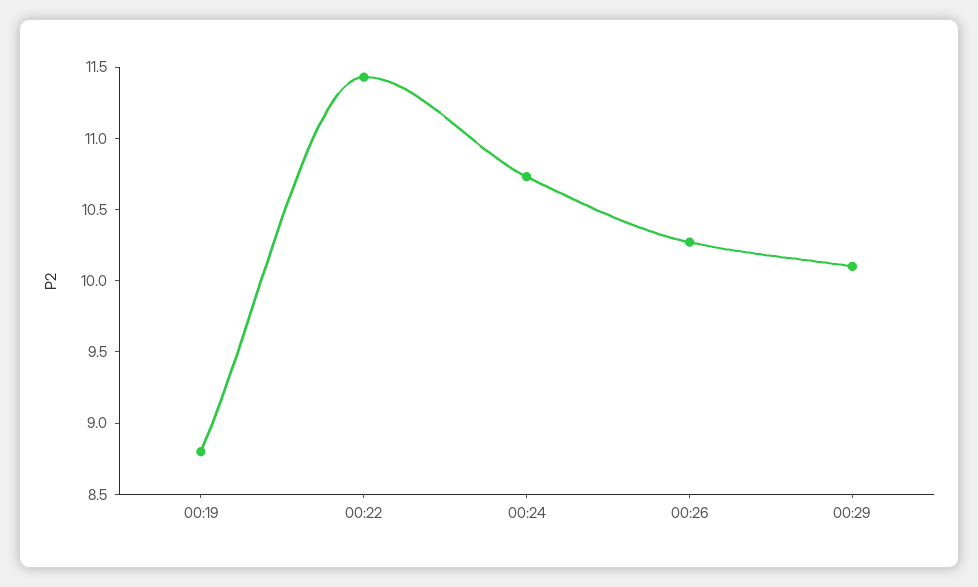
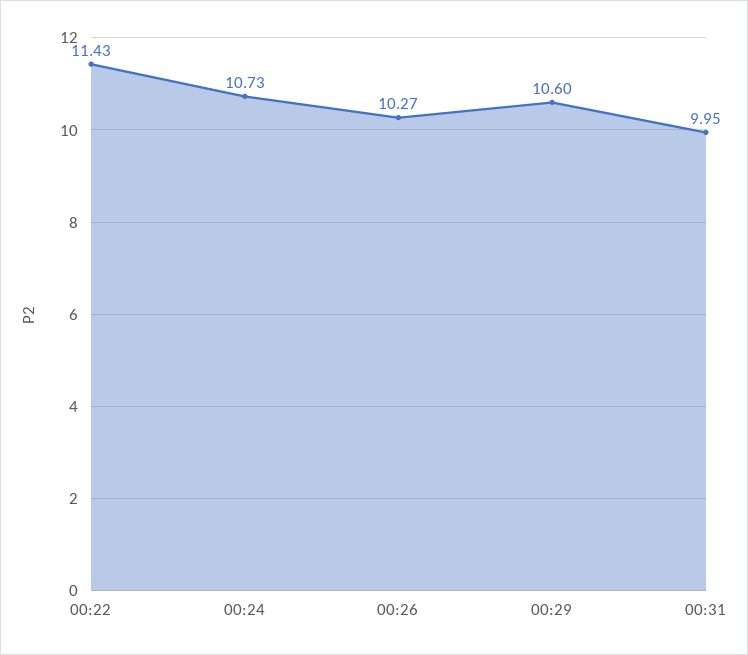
00:19: 8.8 -> none
00:29: 10.1 -> 10.6
00:31: none -> 9.95

